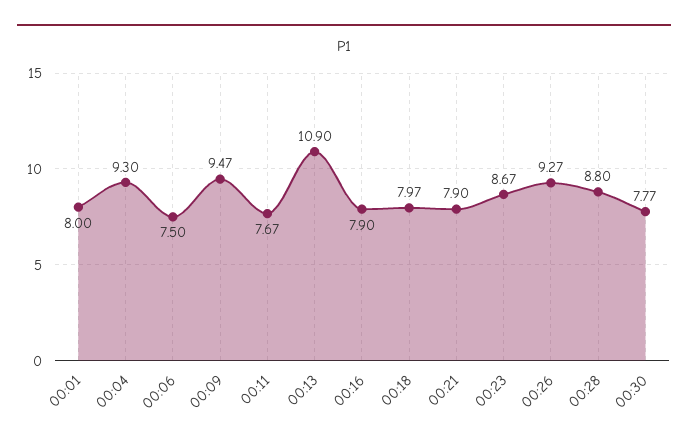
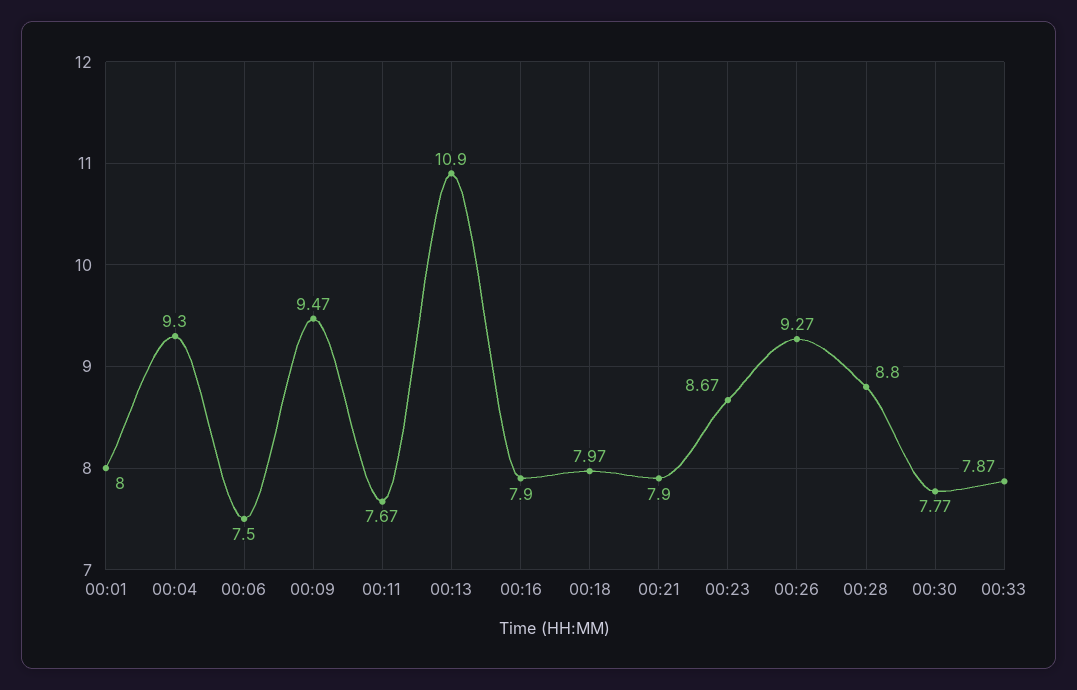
00:33: none -> 7.87

